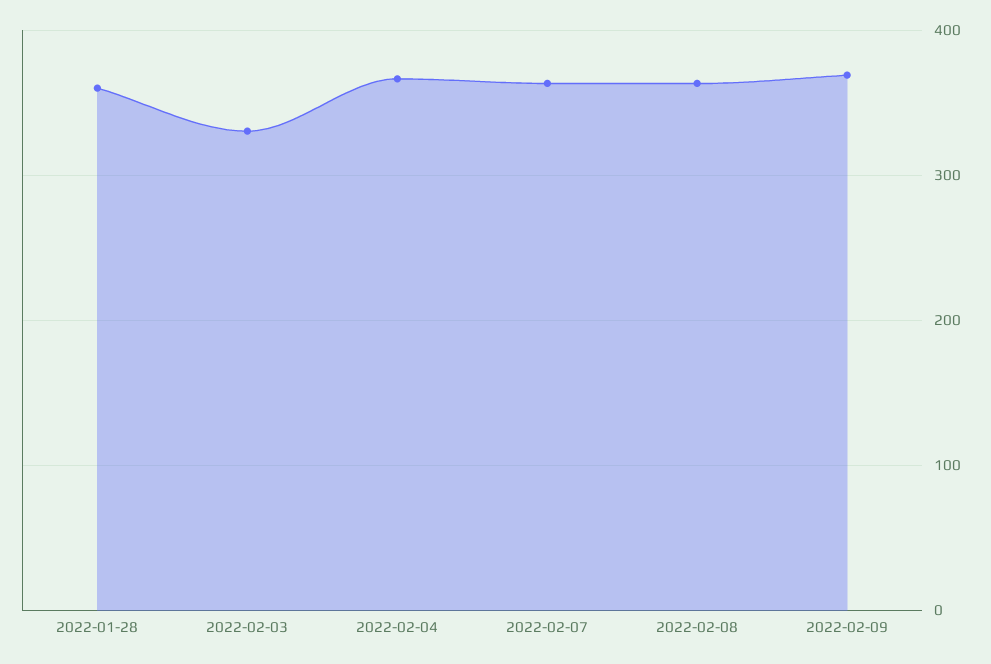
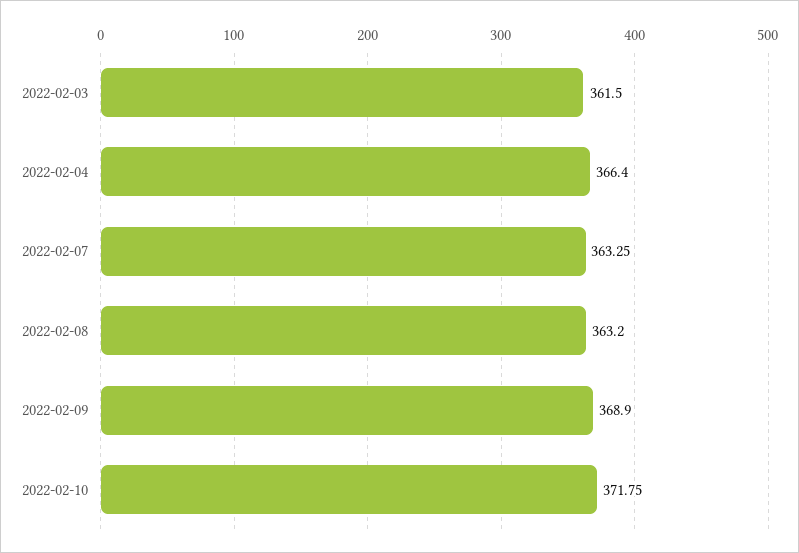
2022-01-28: 360 -> none
2022-02-03: 330 -> 361.5
2022-02-10: none -> 371.75

